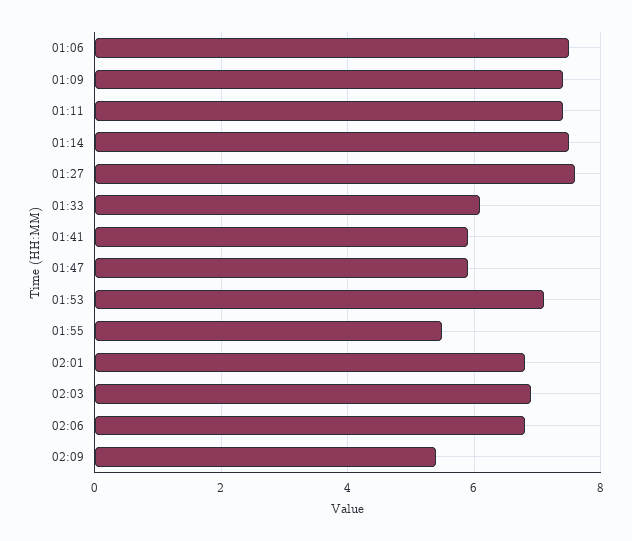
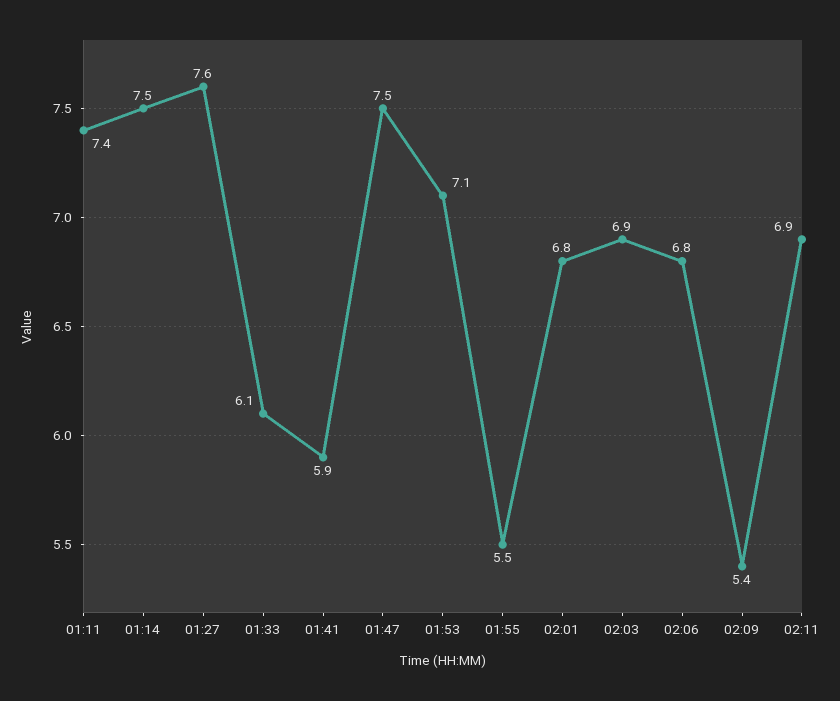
01:06: 7.5 -> none
01:09: 7.5 -> none
01:47: 6 -> 7.5
02:11: none -> 6.9

